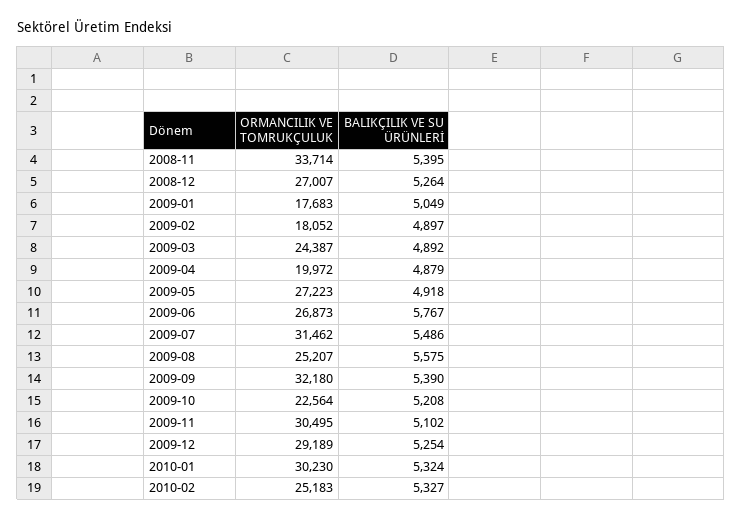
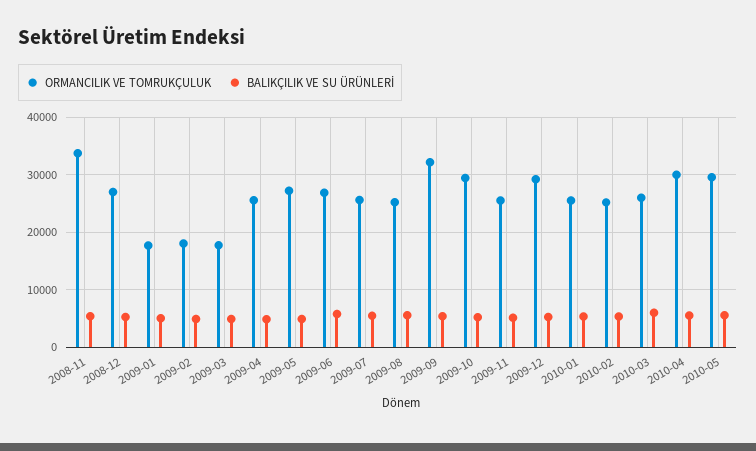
ORMANCILIK VE TOMRUKÇULUK, 2009-03: 24387 -> 18000
ORMANCILIK VE TOMRUKÇULUK, 2009-04: 19972 -> 26000
ORMANCILIK VE TOMRUKÇULUK, 2009-07: 31462 -> 26000
ORMANCILIK VE TOMRUKÇULUK, 2009-10: 22564 -> 30000
ORMANCILIK VE TOMRUKÇULUK, 2009-11: 30495 -> 26000
ORMANCILIK VE TOMRUKÇULUK, 2010-01: 30230 -> 26000
ORMANCILIK VE TOMRUKÇULUK, 2010-03: none -> 26000
BALIKÇILIK VE SU ÜRÜNLERİ, 2010-03: none -> 6000
ORMANCILIK VE TOMRUKÇULUK, 2010-04: none -> 30000
BALIKÇILIK VE SU ÜRÜNLERİ, 2010-04: none -> 6000
ORMANCILIK VE TOMRUKÇULUK, 2010-05: none -> 30000
BALIKÇILIK VE SU ÜRÜNLERİ, 2010-05: none -> 6000

